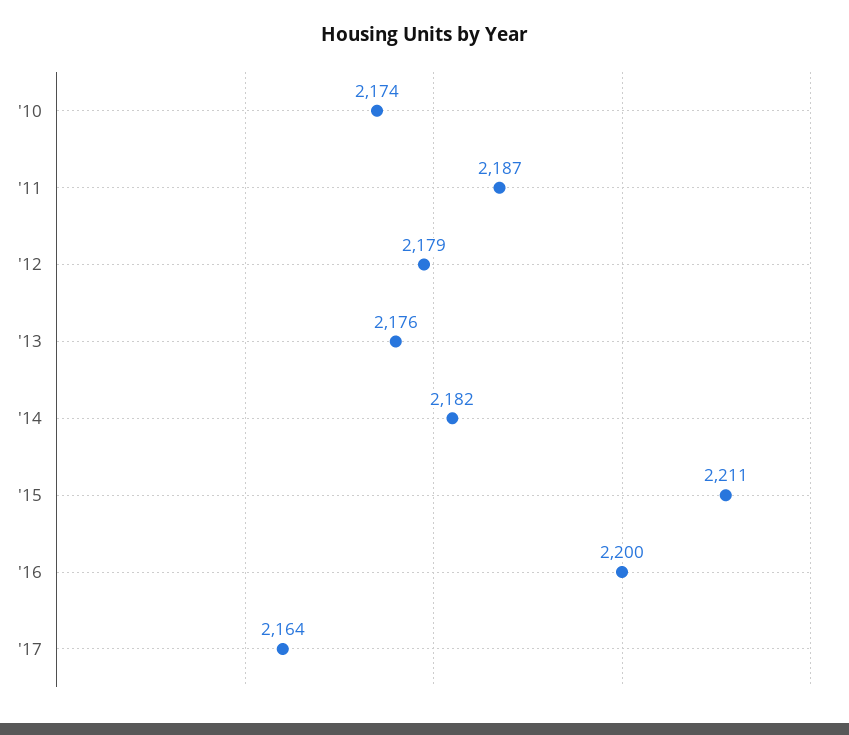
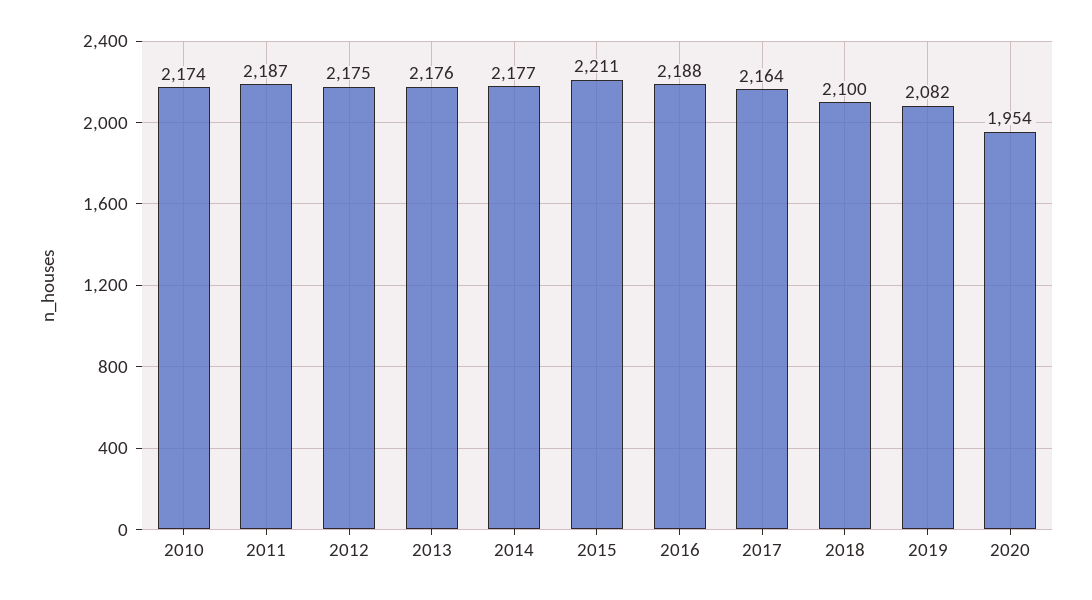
'12: 2179 -> 2175
'14: 2182 -> 2177
'16: 2200 -> 2188
2018: none -> 2100
2019: none -> 2082
2020: none -> 1954

